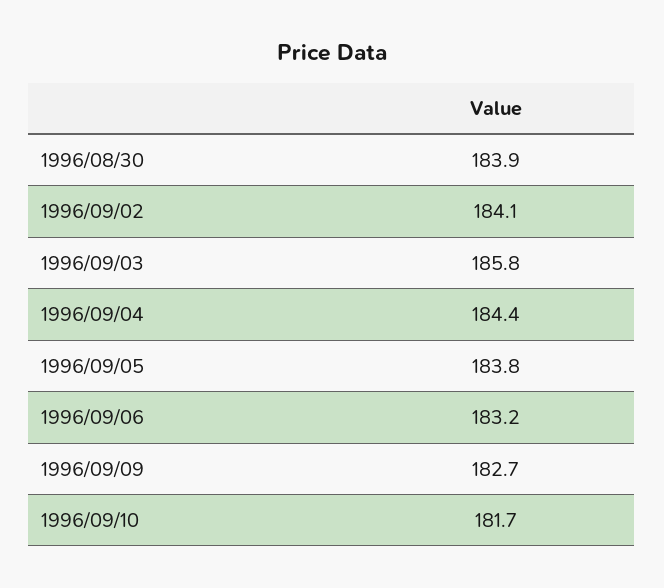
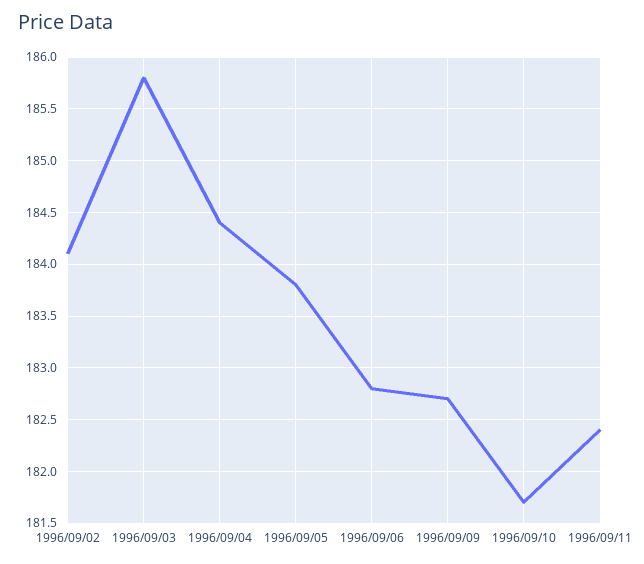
1996/08/30: 183.9 -> none
1996/09/06: 183.2 -> 182.8
1996/09/11: none -> 182.4

